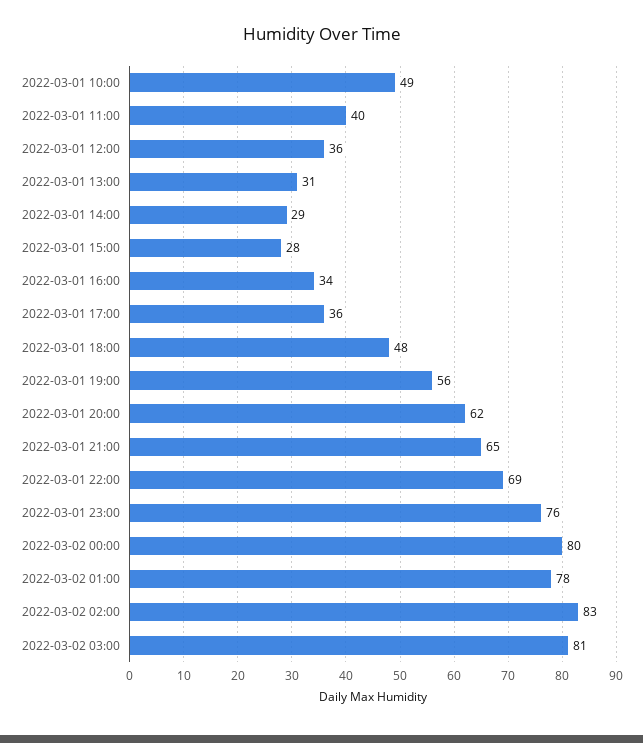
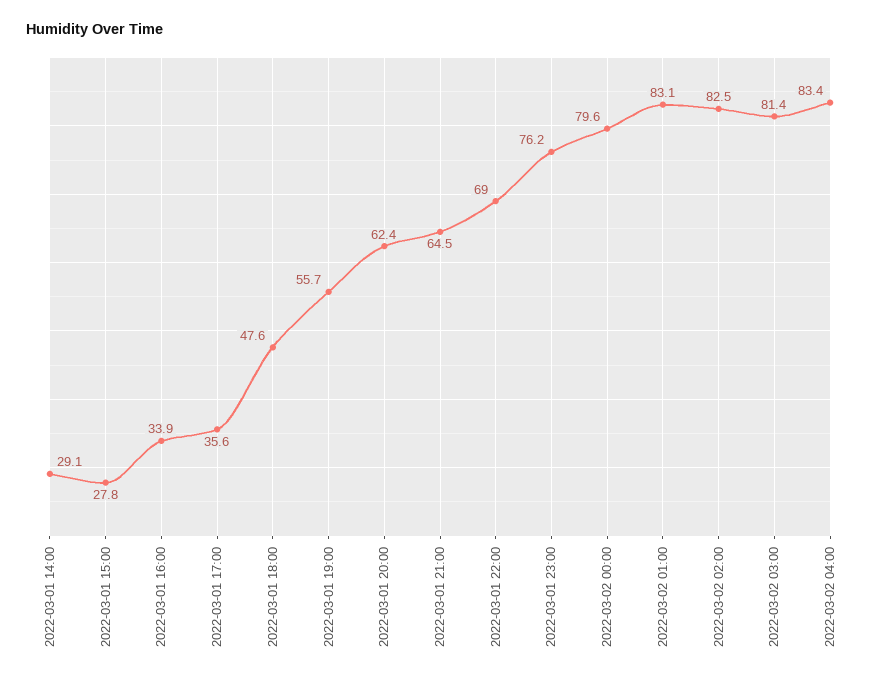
2022-03-01 10:00: 49 -> none
2022-03-01 11:00: 40 -> none
2022-03-01 12:00: 36 -> none
2022-03-01 13:00: 31 -> none
2022-03-02 01:00: 78 -> 83.1
2022-03-02 04:00: none -> 83.4

